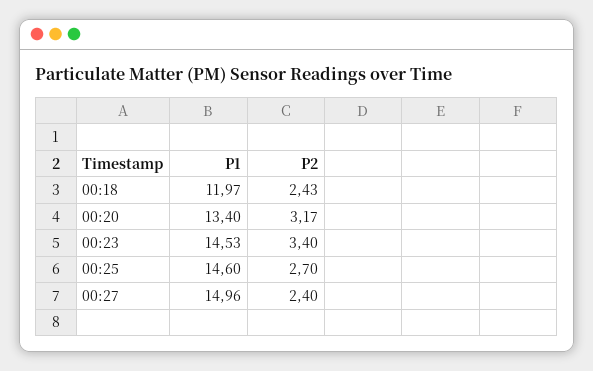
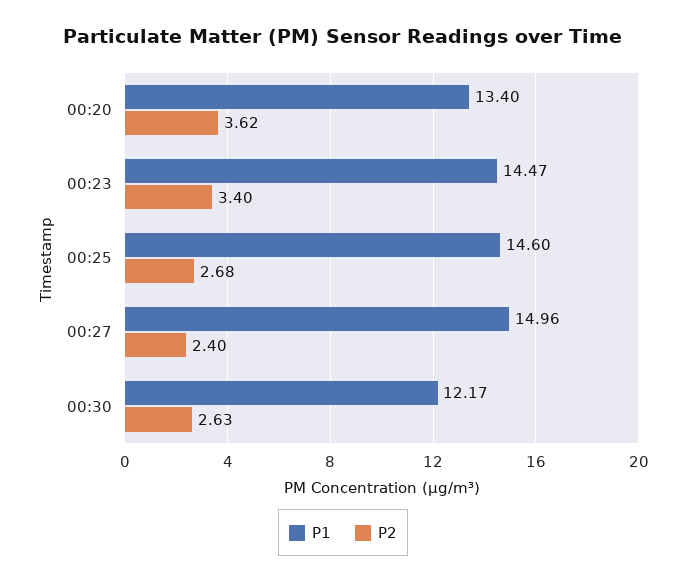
P1, 00:18: 11.97 -> none
P2, 00:18: 2.43 -> none
P2, 00:20: 3.17 -> 3.62
P1, 00:23: 14.53 -> 14.47
P2, 00:25: 2.7 -> 2.68
P1, 00:30: none -> 12.17
P2, 00:30: none -> 2.63

